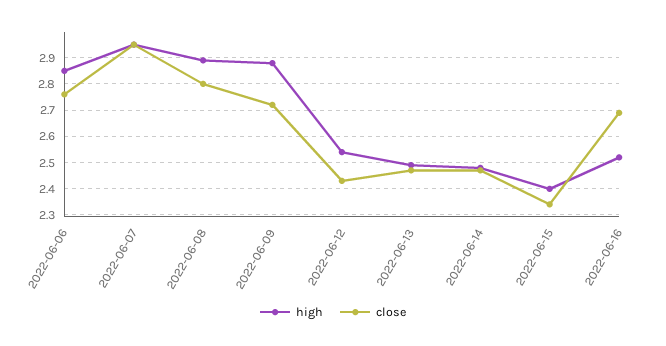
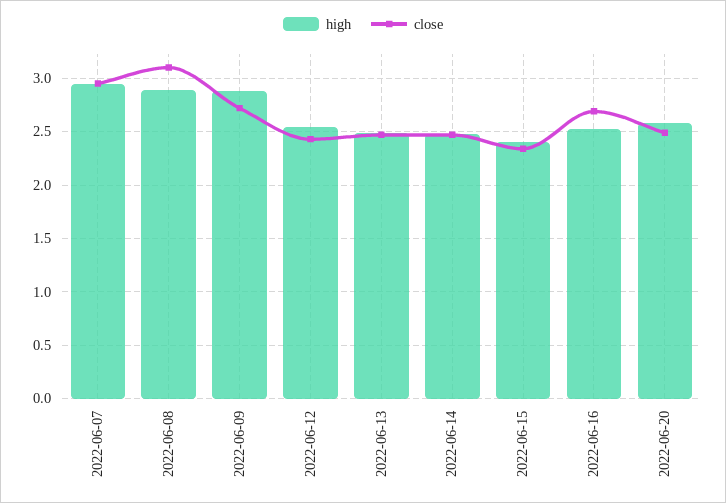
high, 2022-06-06: 2.85 -> none
close, 2022-06-06: 2.75 -> none
close, 2022-06-08: 2.8 -> 3.1
high, 2022-06-20: none -> 2.6
close, 2022-06-20: none -> 2.5

